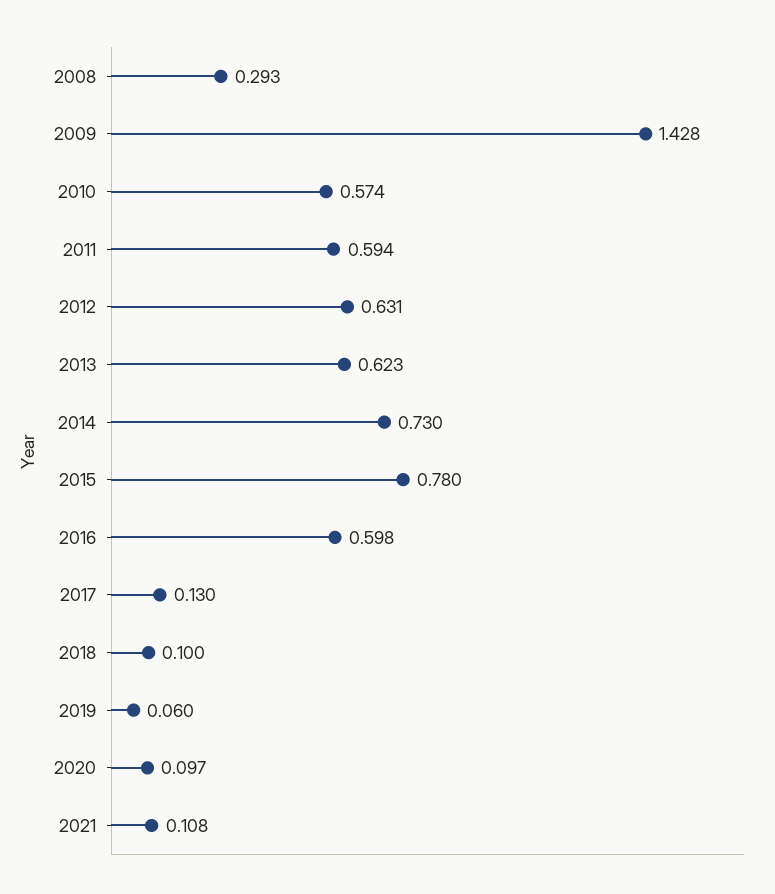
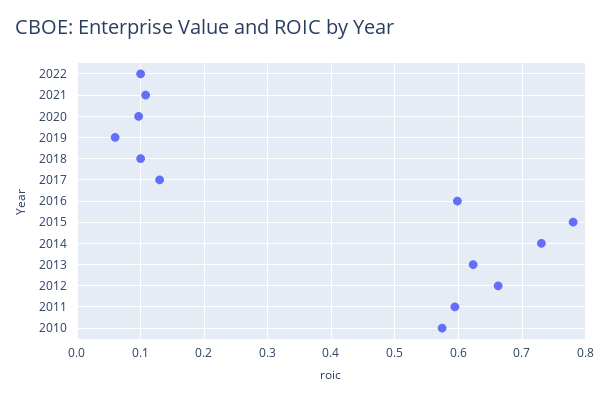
2008: 0.293 -> none
2009: 1.428 -> none
2012: 0.631 -> 0.66
2022: none -> 0.1

